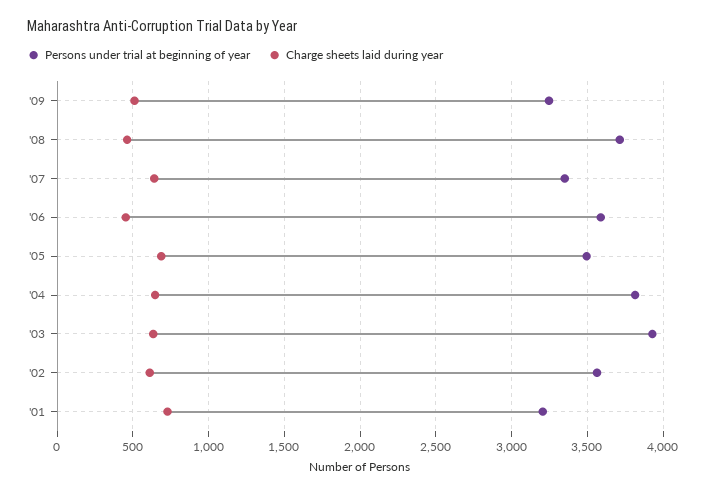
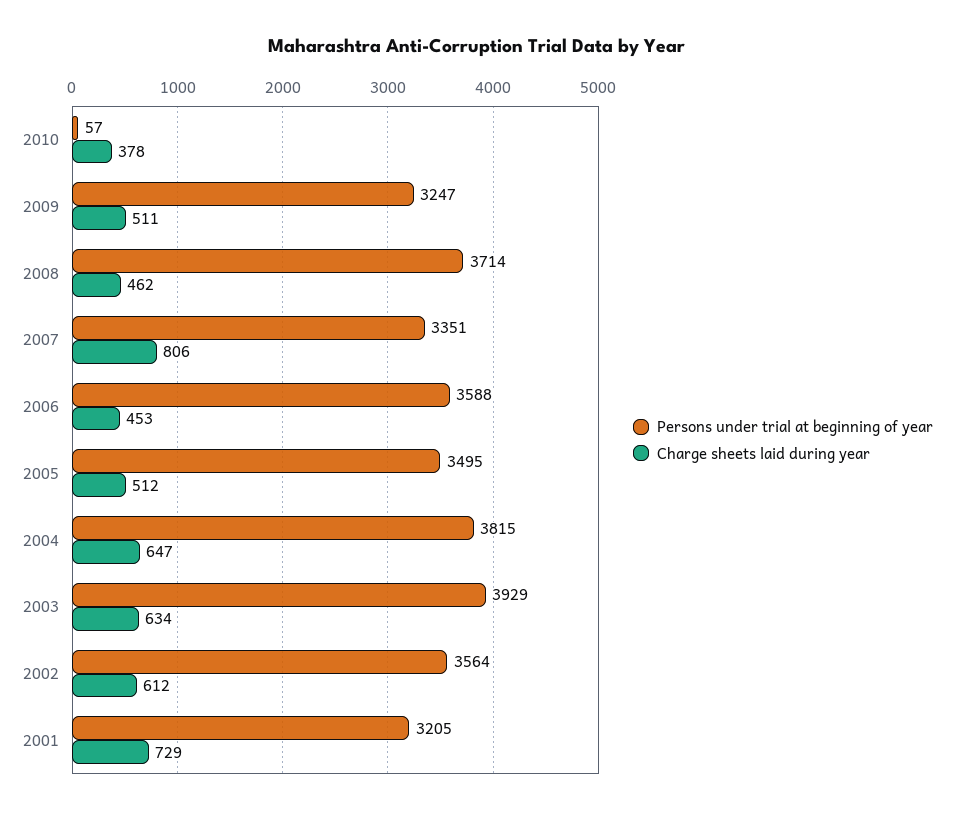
Charge sheets laid during year, '07: 650 -> 806
Charge sheets laid during year, '05: 700 -> 512
Persons under trial at beginning of year, 2010: none -> 57
Charge sheets laid during year, 2010: none -> 378

